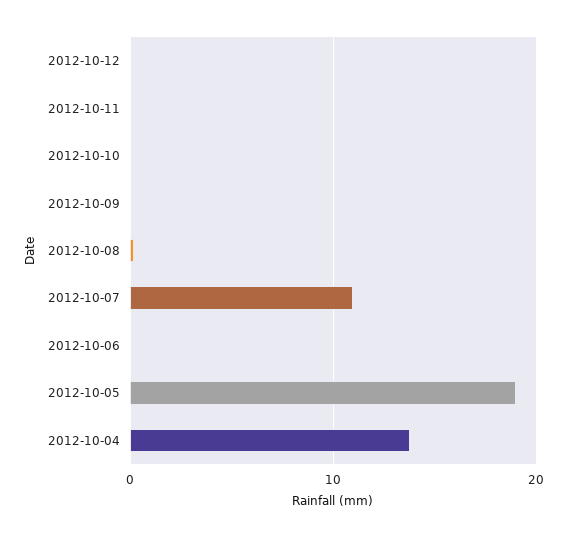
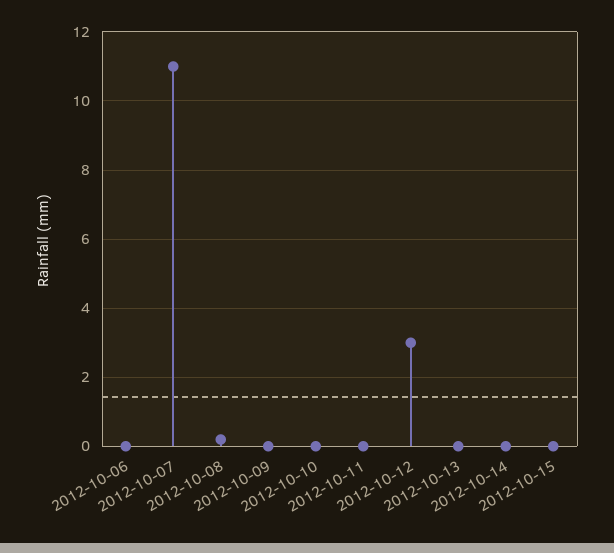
2012-10-12: 0 -> 3
2012-10-05: 19 -> none
2012-10-04: 14 -> none
2012-10-13: none -> 0
2012-10-14: none -> 0
2012-10-15: none -> 0

